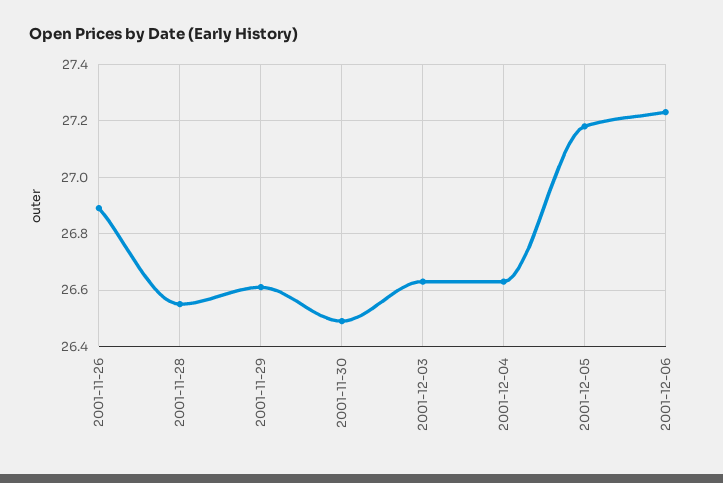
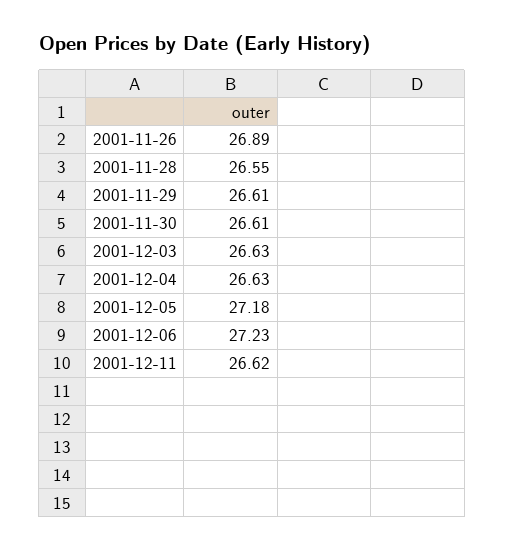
2001-11-30: 26.5 -> 26.61
2001-12-11: none -> 26.62

